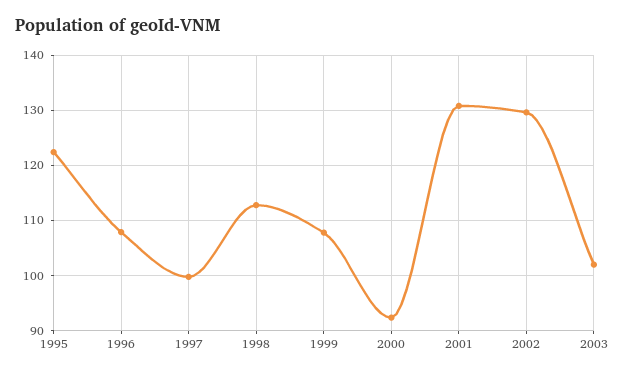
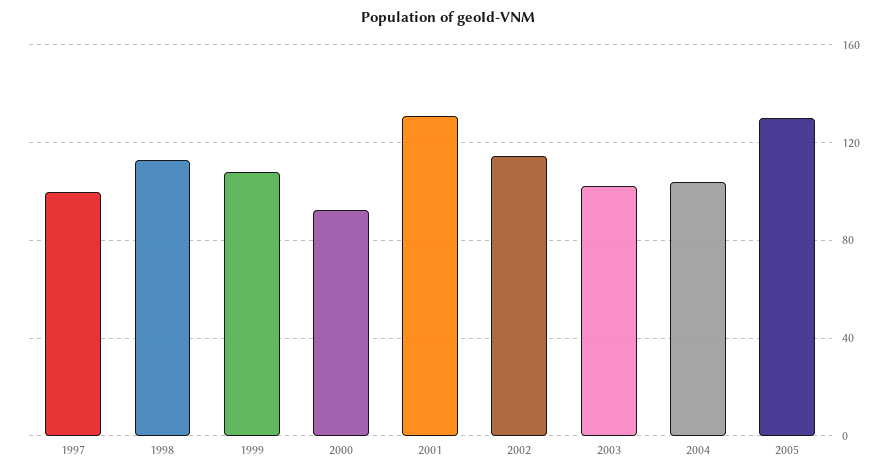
1995: 122 -> none
1996: 108 -> none
2002: 130 -> 115
2004: none -> 105
2005: none -> 130

